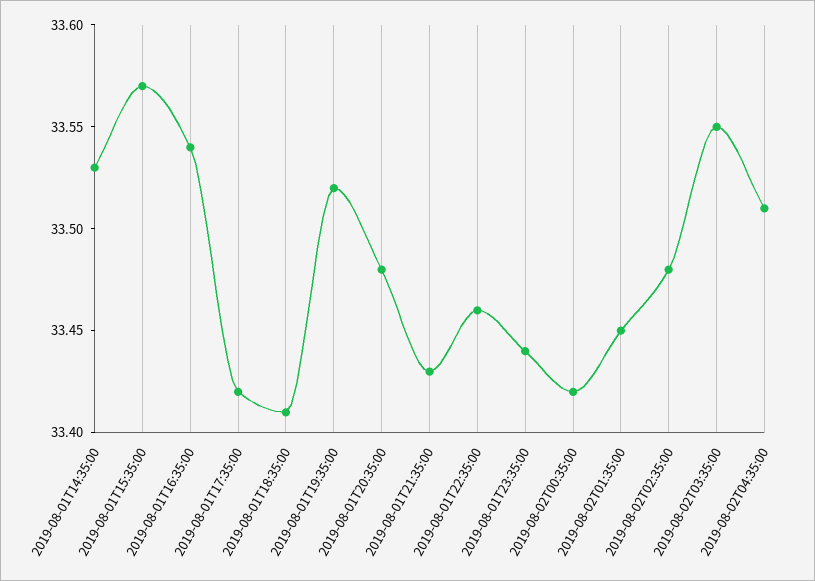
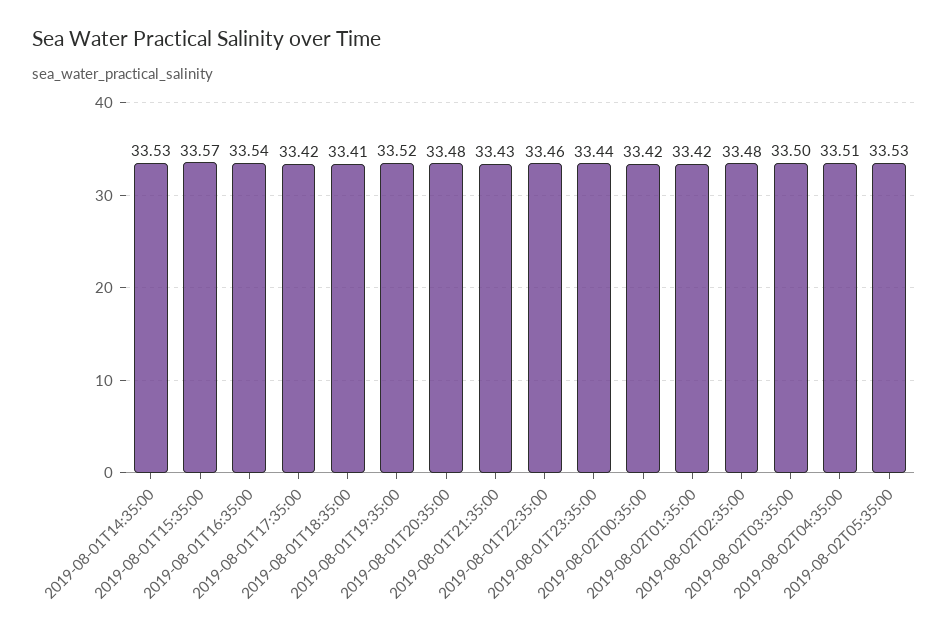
2019-08-02T01:35:00: 33.45 -> 33.42
2019-08-02T03:35:00: 33.55 -> 33.5
2019-08-02T05:35:00: none -> 33.53

